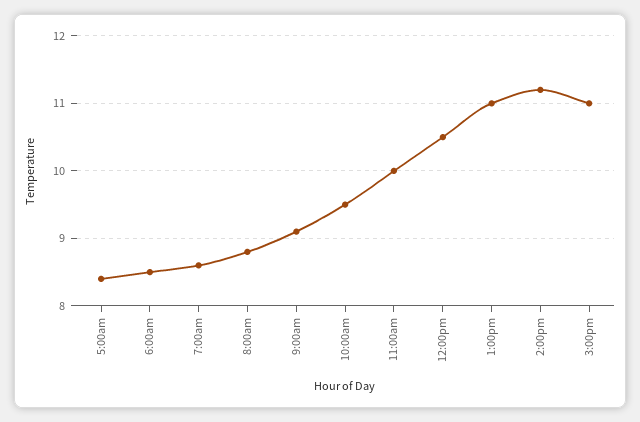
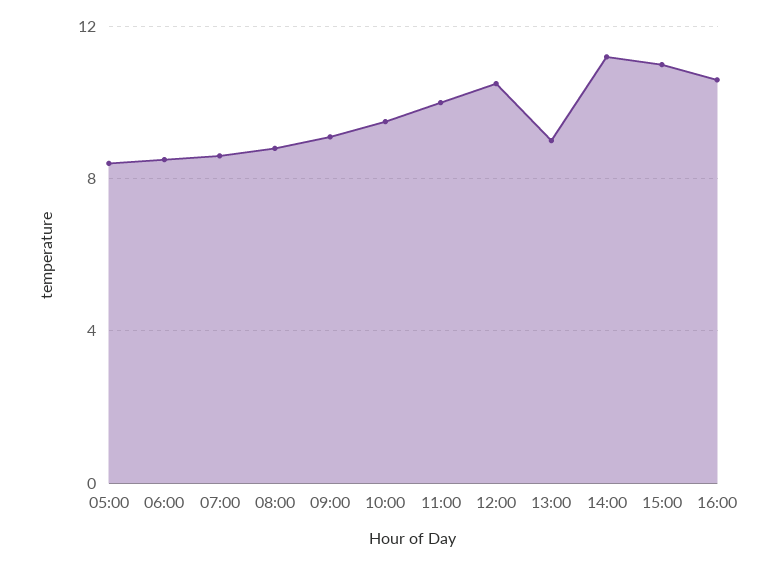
1:00pm: 11 -> 9
16:00: none -> 10.5

